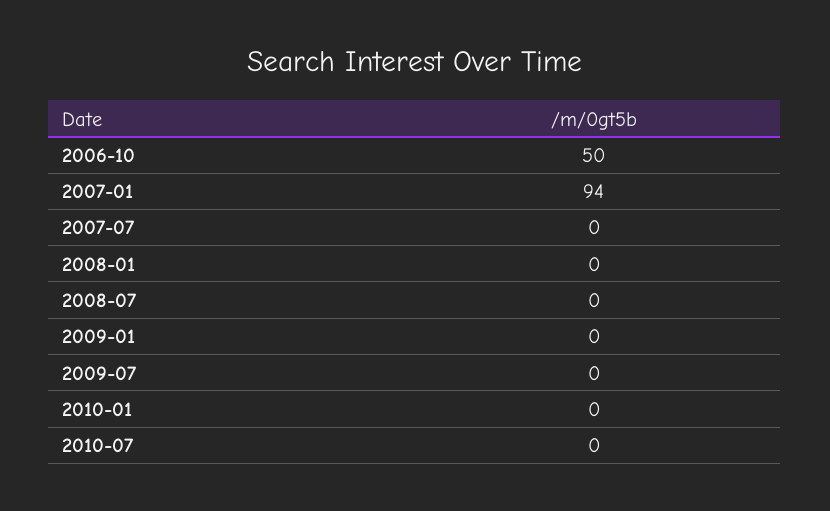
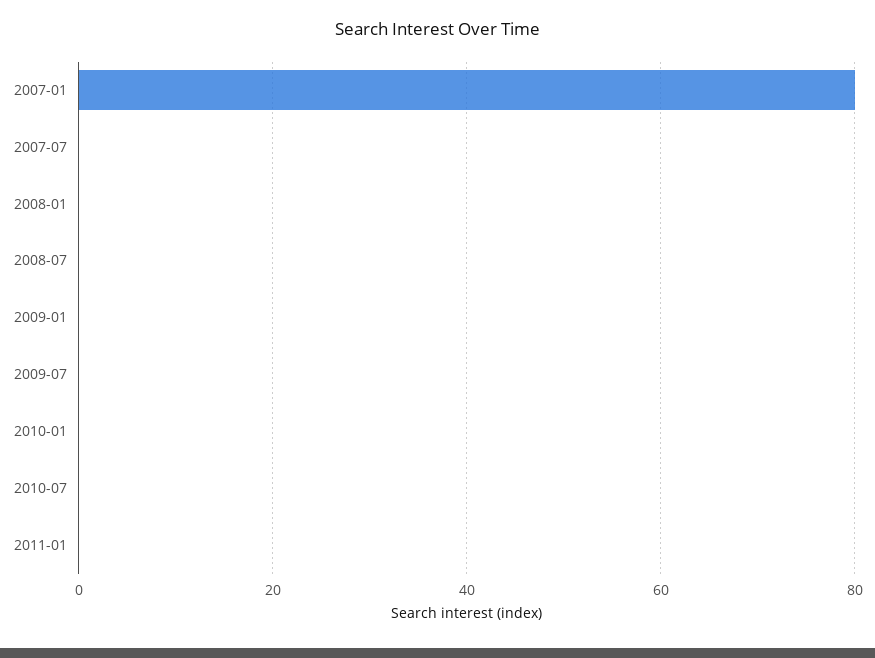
2006-10: 50 -> none
2007-01: 94 -> 80
2011-01: none -> 0

